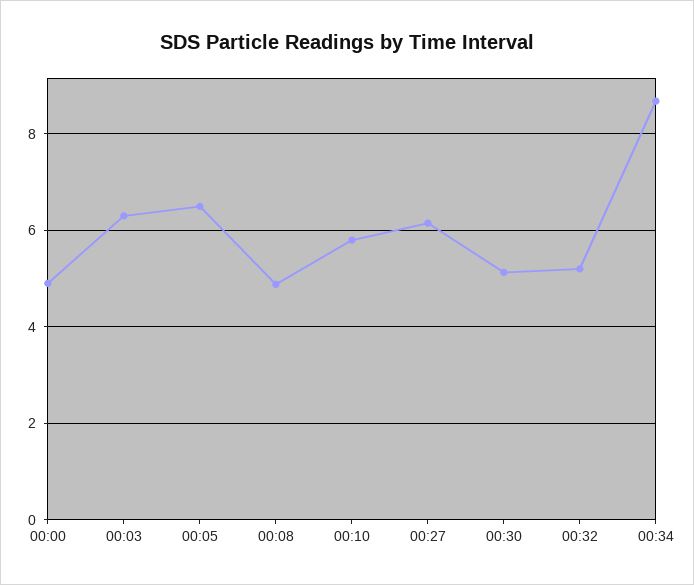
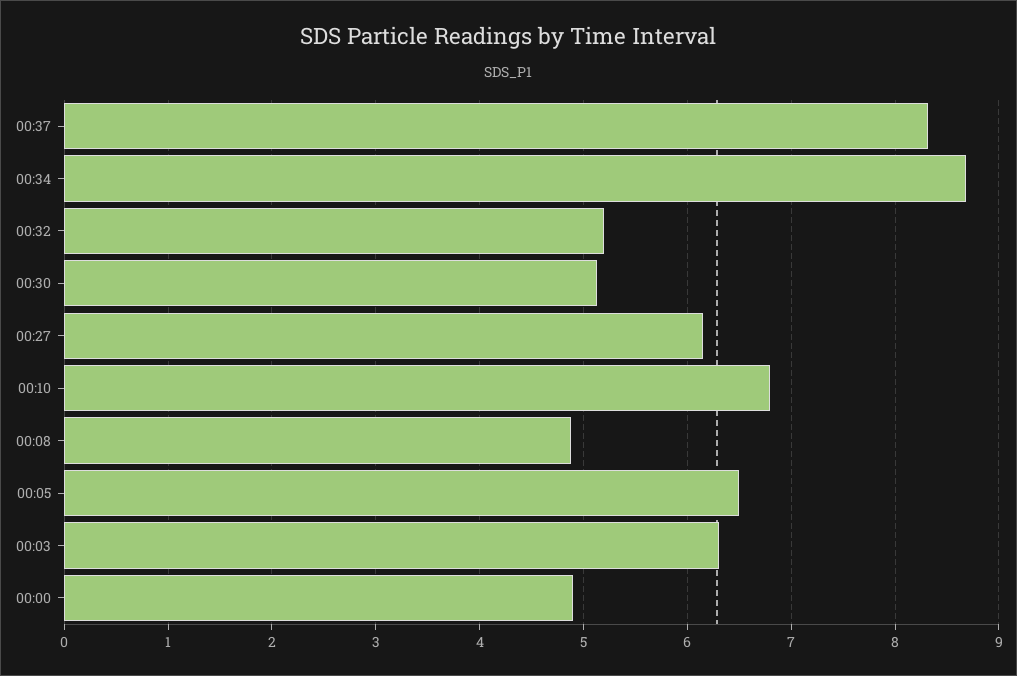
00:10: 5.8 -> 6.8
00:37: none -> 8.3

